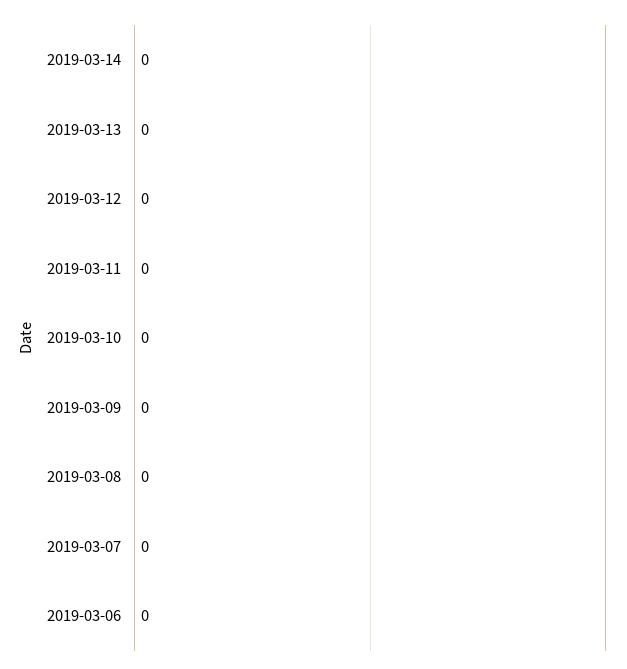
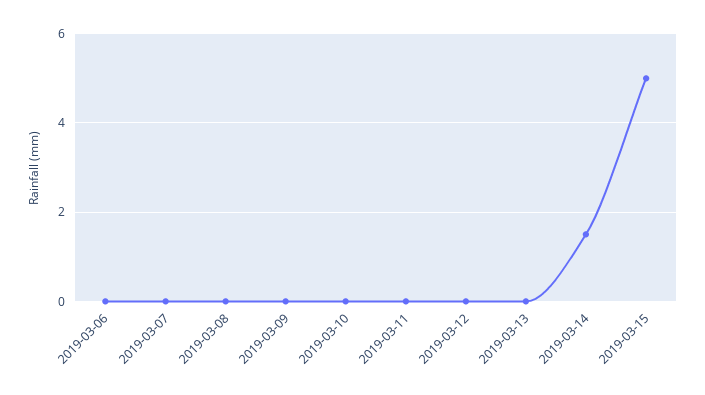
2019-03-14: 0 -> 1.5
2019-03-15: none -> 5

